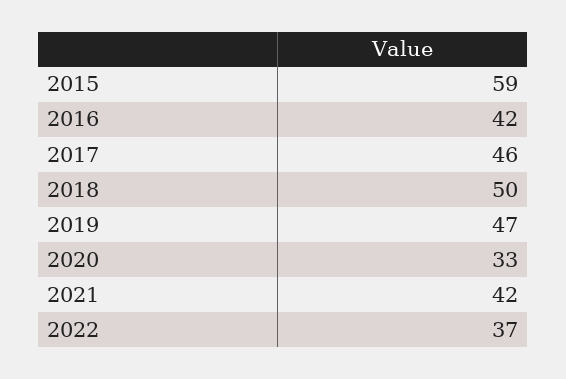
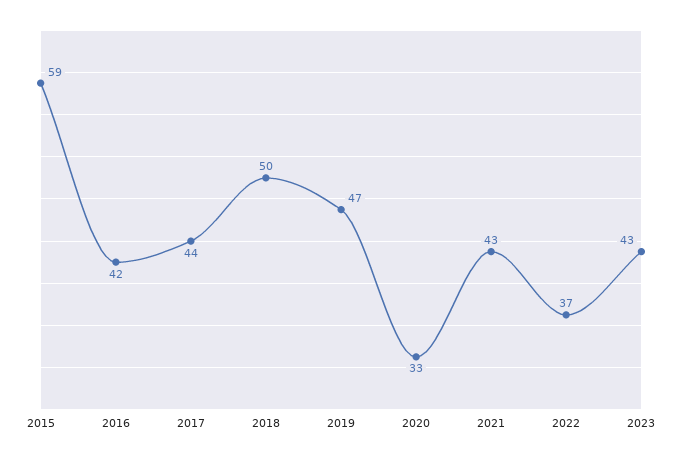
2017: 46 -> 44
2021: 42 -> 43
2023: none -> 43

